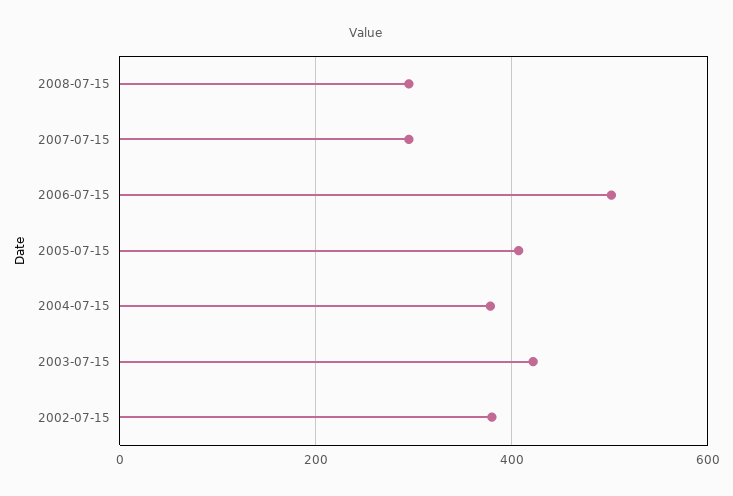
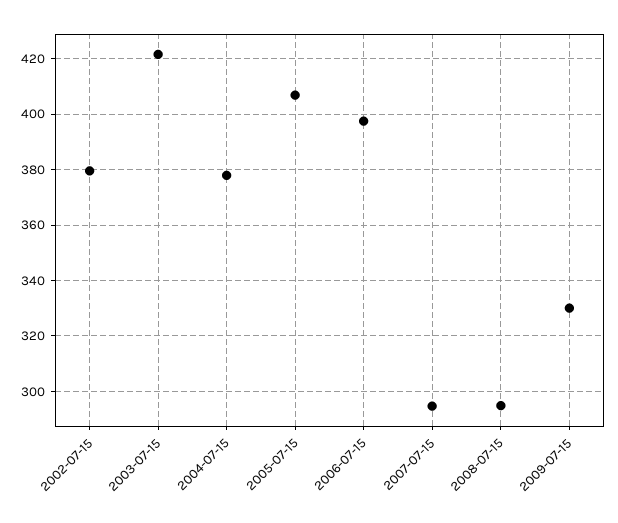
2006-07-15: 500 -> 397.5
2009-07-15: none -> 330

